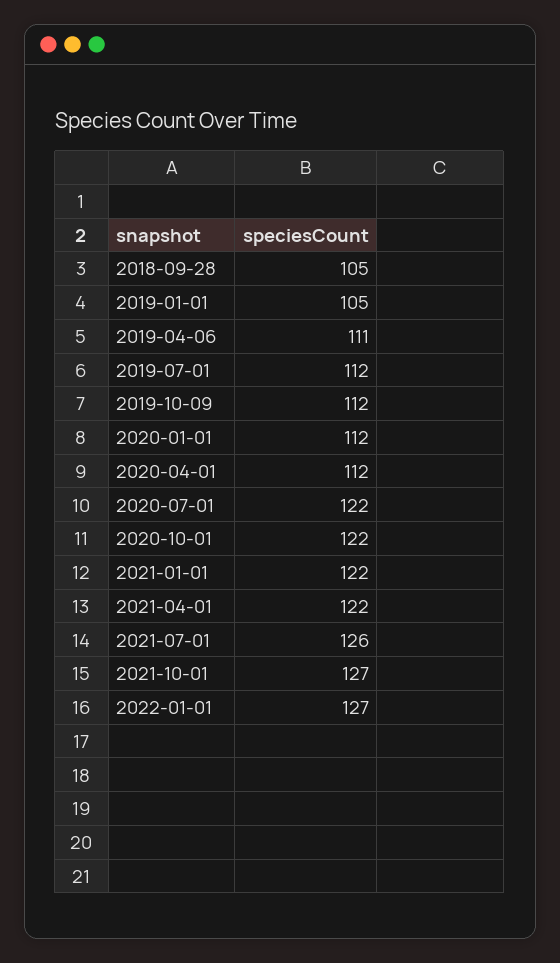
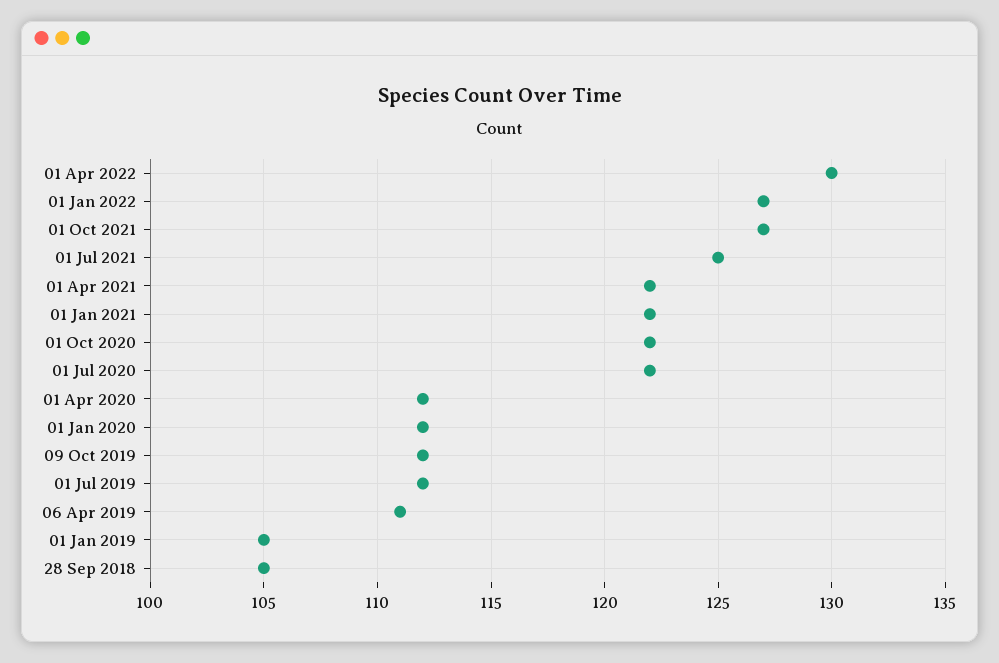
2021-07-01: 126 -> 125
01 Apr 2022: none -> 130

